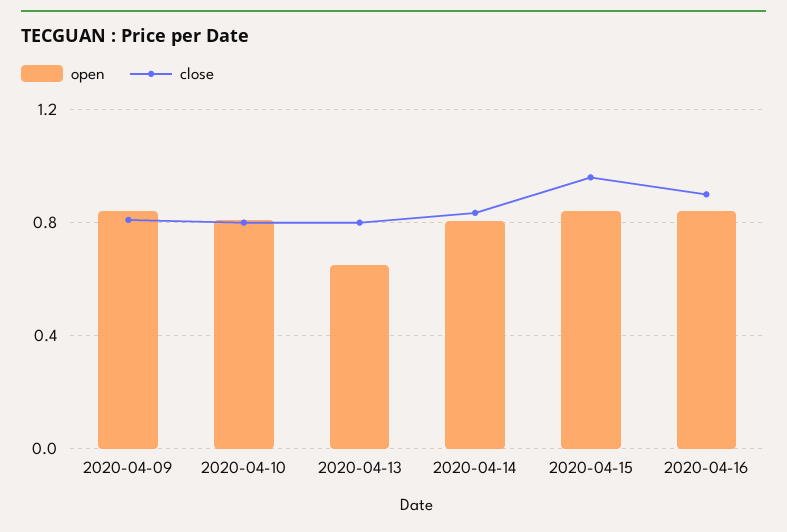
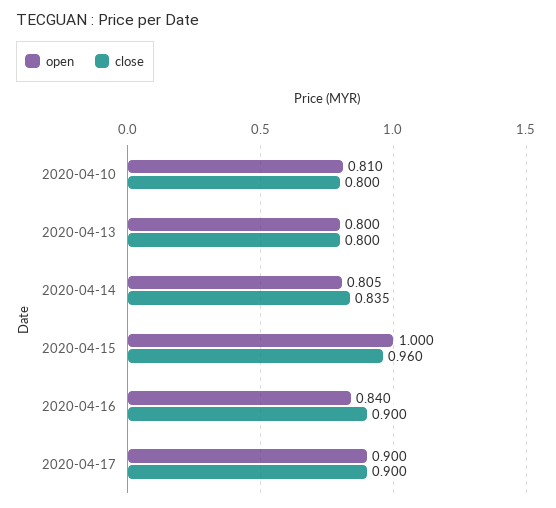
open, 2020-04-09: 0.85 -> none
close, 2020-04-09: 0.8 -> none
open, 2020-04-13: 0.65 -> 0.8
open, 2020-04-15: 0.85 -> 1
open, 2020-04-17: none -> 0.9
close, 2020-04-17: none -> 0.9

